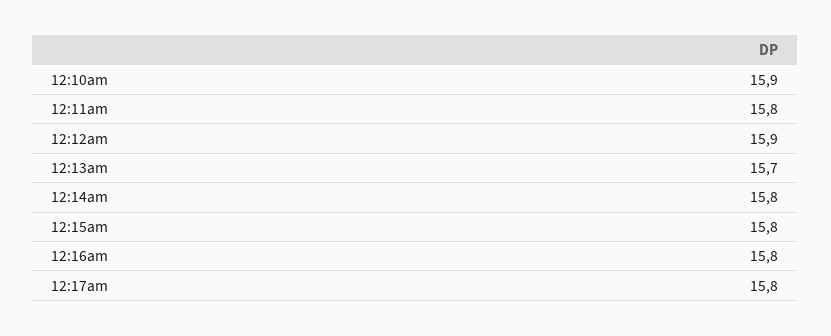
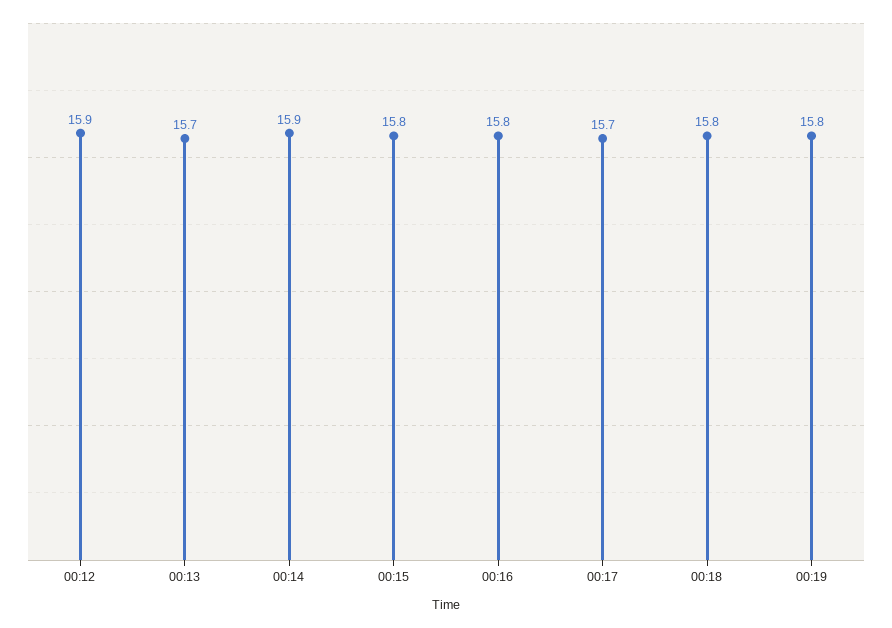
12:10am: 15.9 -> none
12:11am: 15.8 -> none
12:14am: 15.8 -> 15.9
12:17am: 15.8 -> 15.7
00:18: none -> 15.8
00:19: none -> 15.8

